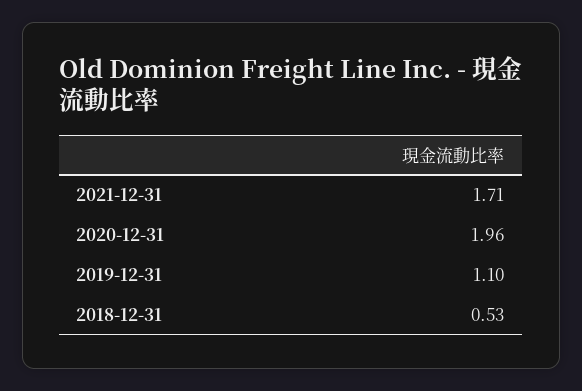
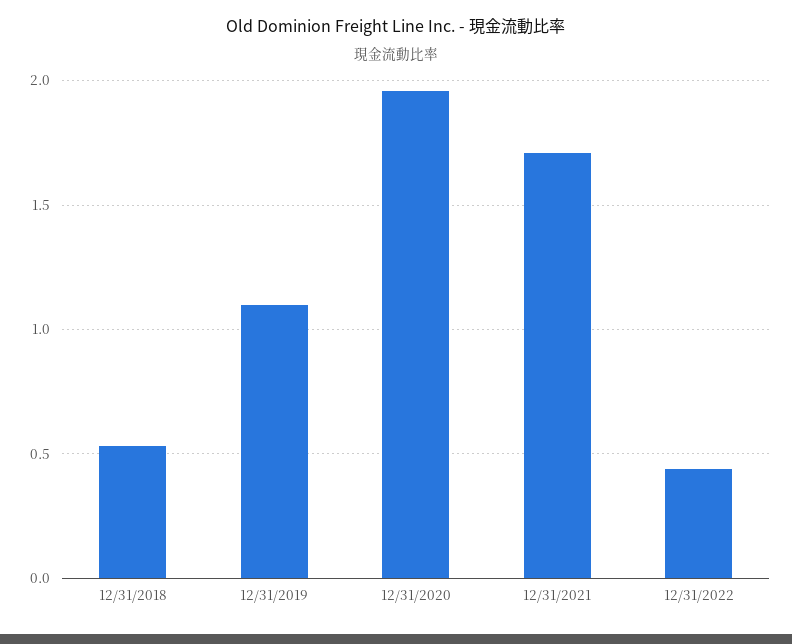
12/31/2022: none -> 0.45

